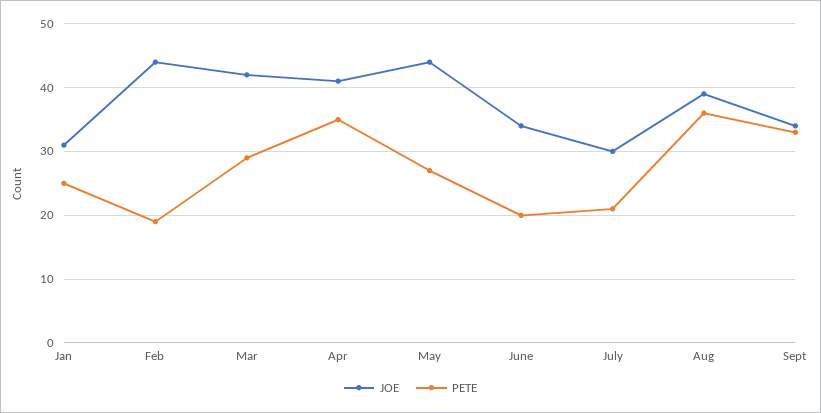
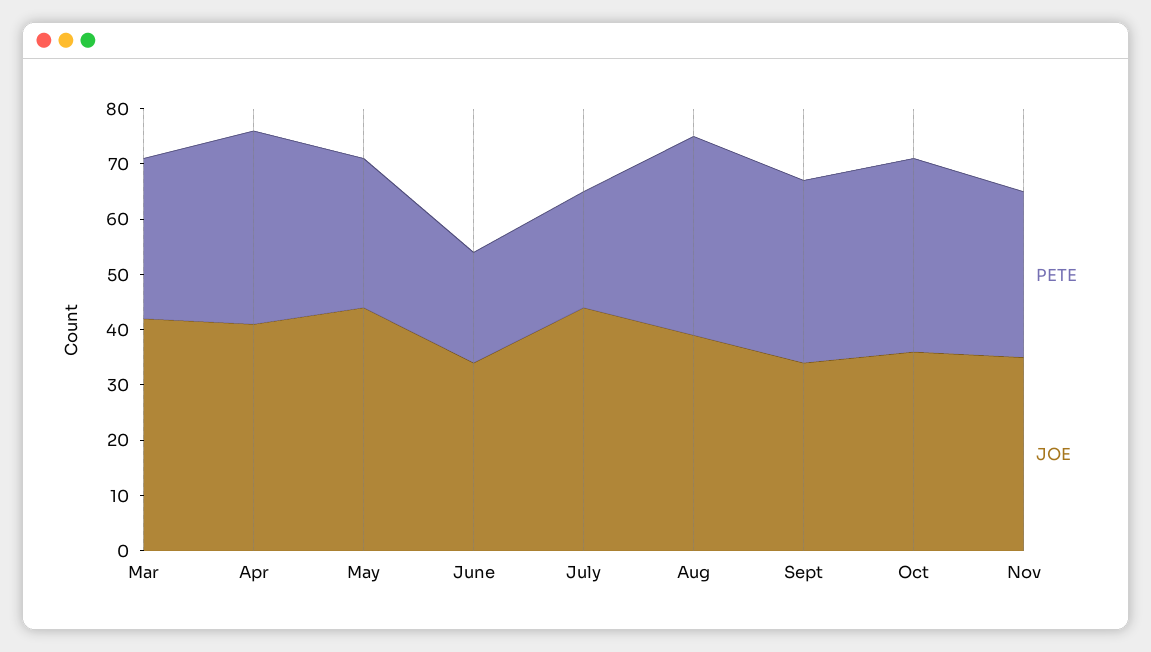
JOE, Jan: 31 -> none
PETE, Jan: 25 -> none
JOE, Feb: 44 -> none
PETE, Feb: 19 -> none
JOE, July: 30 -> 45
PETE, Oct: none -> 35
JOE, Oct: none -> 35
PETE, Nov: none -> 30
JOE, Nov: none -> 35

